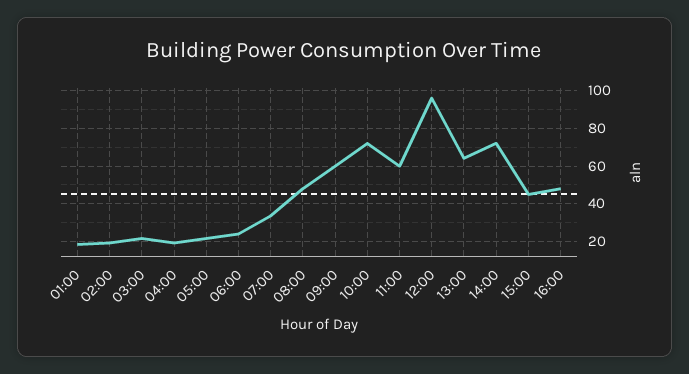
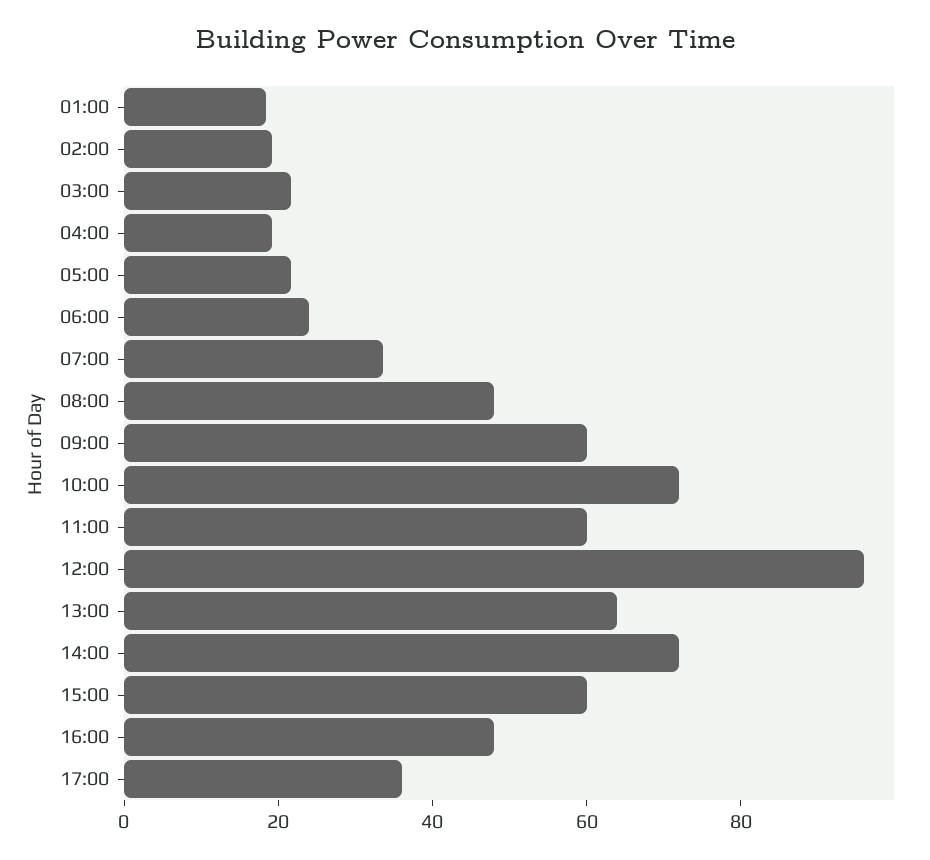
15:00: 45 -> 60
17:00: none -> 35

